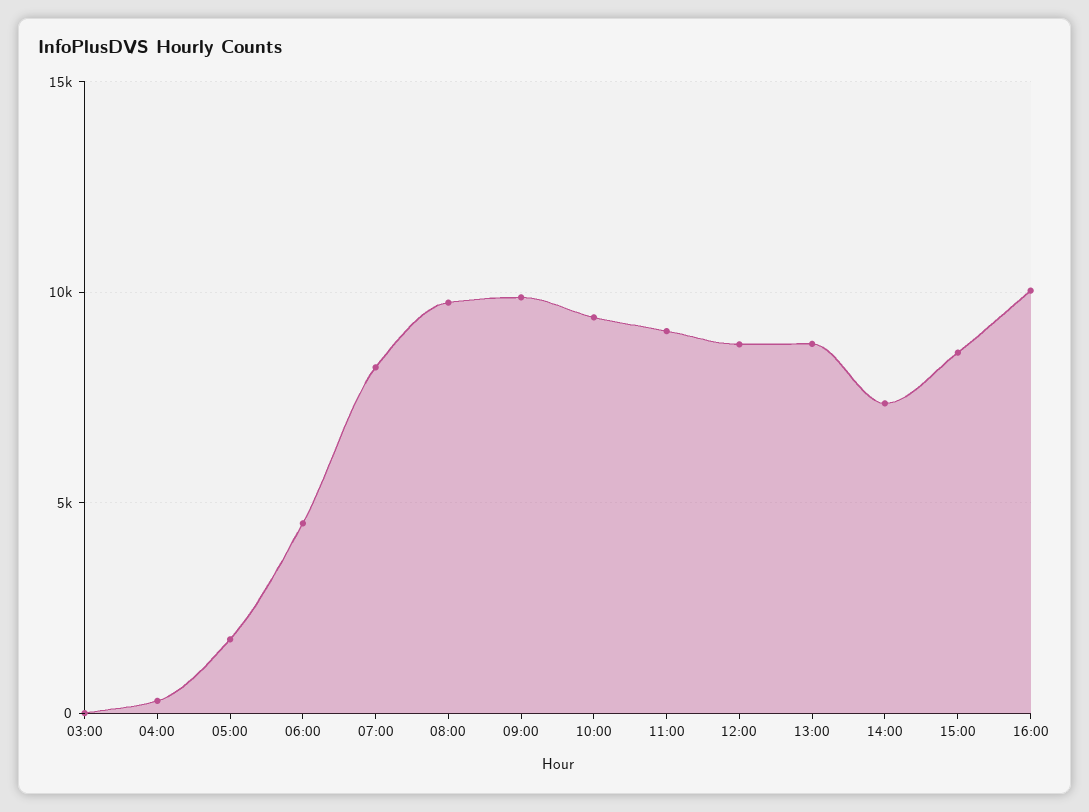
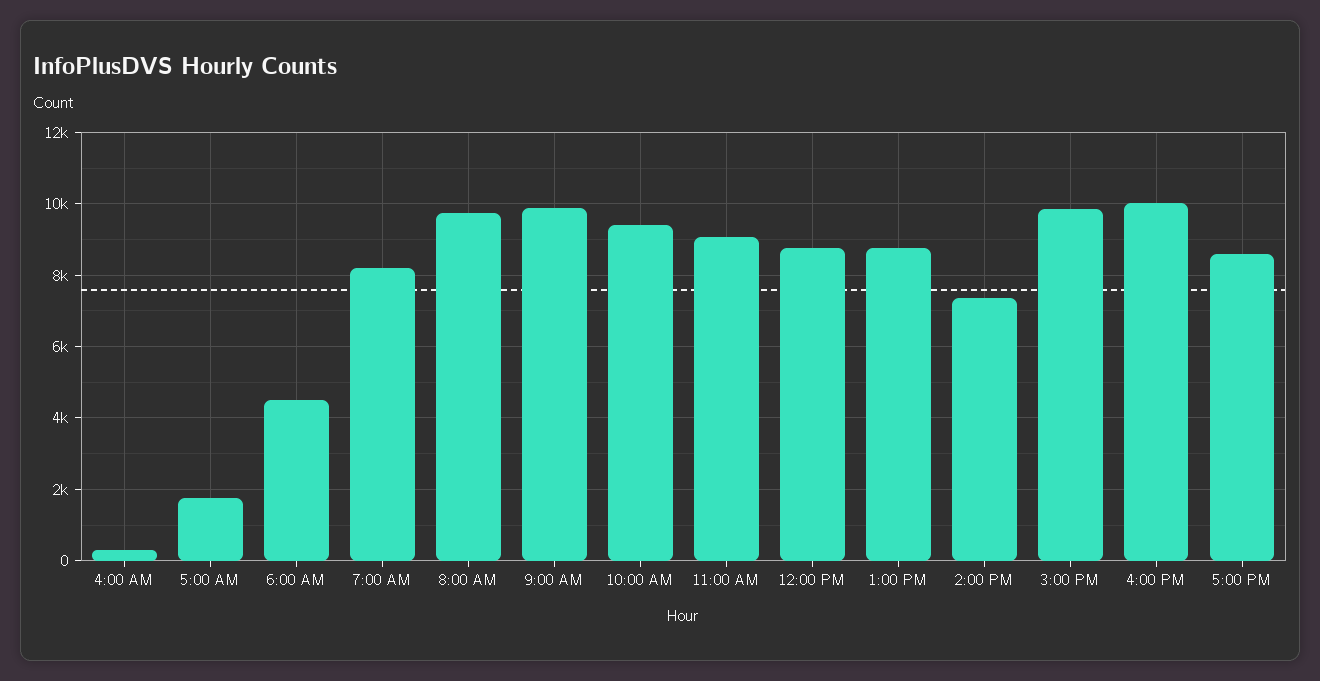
03:00: 0 -> none
15:00: 8500 -> 9800
5:00 PM: none -> 8600

